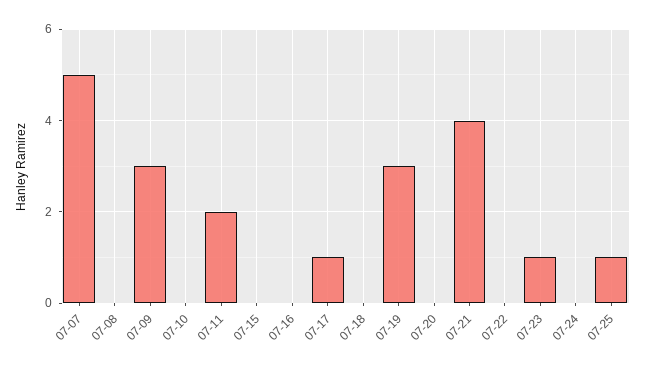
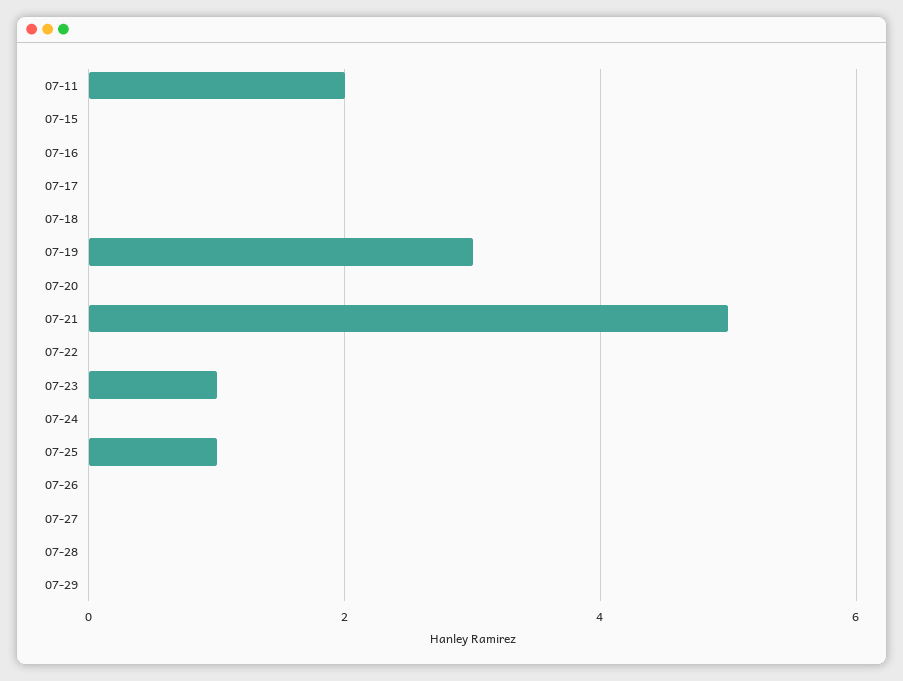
07-07: 5 -> none
07-08: 0 -> none
07-09: 3 -> none
07-10: 0 -> none
07-17: 1 -> 0
07-21: 4 -> 5
07-26: none -> 0
07-27: none -> 0
07-28: none -> 0
07-29: none -> 0

